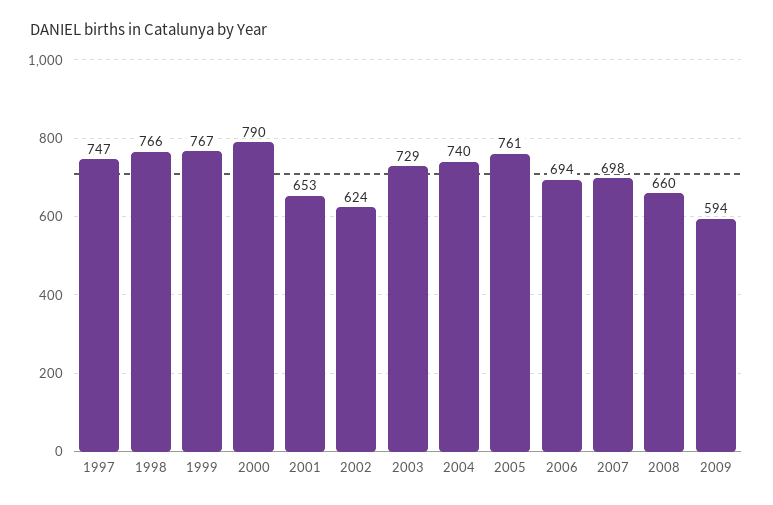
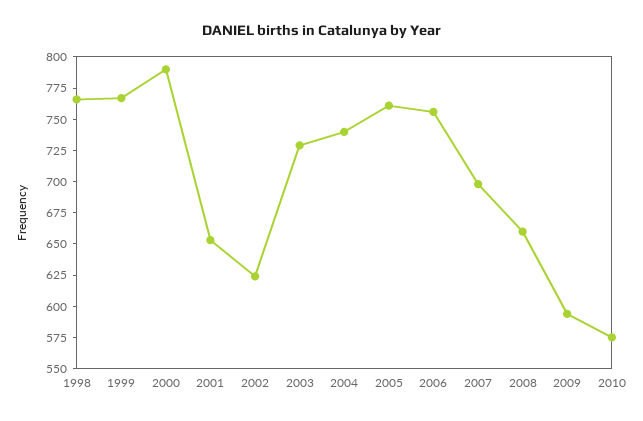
1997: 747 -> none
2006: 694 -> 750
2010: none -> 575

